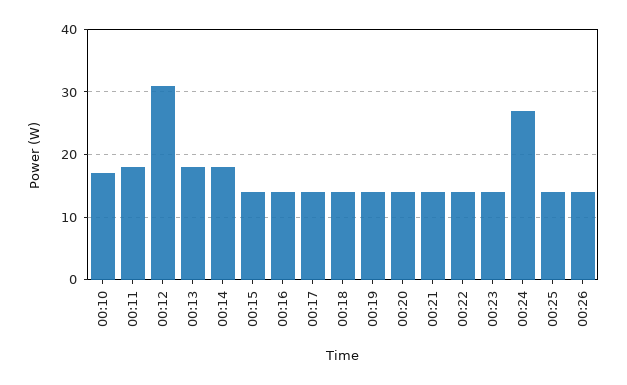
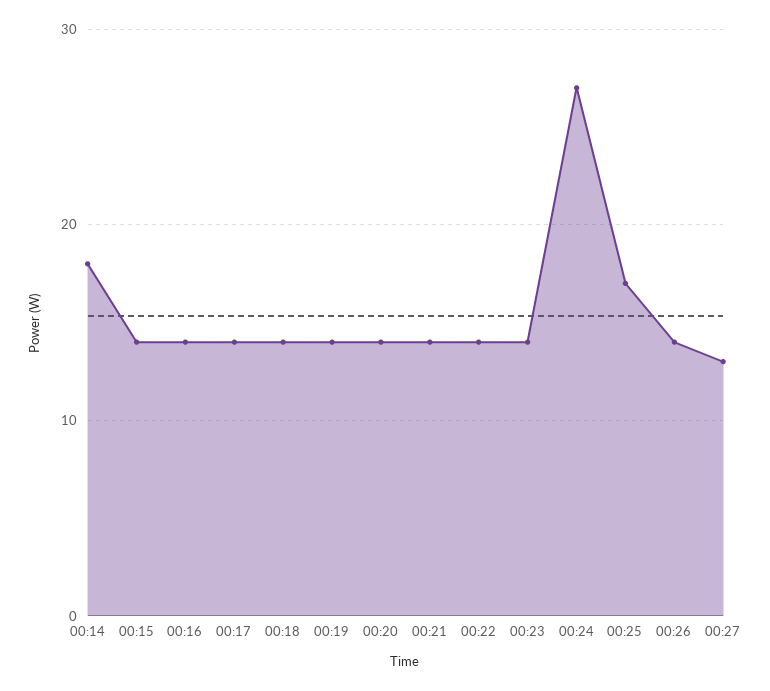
00:10: 17 -> none
00:11: 18 -> none
00:12: 31 -> none
00:13: 18 -> none
00:25: 14 -> 17
00:27: none -> 13

